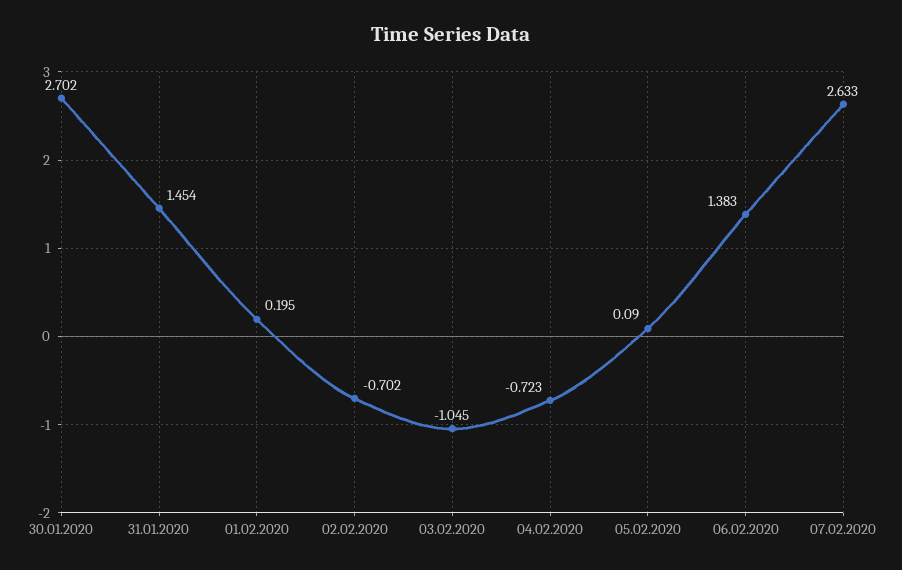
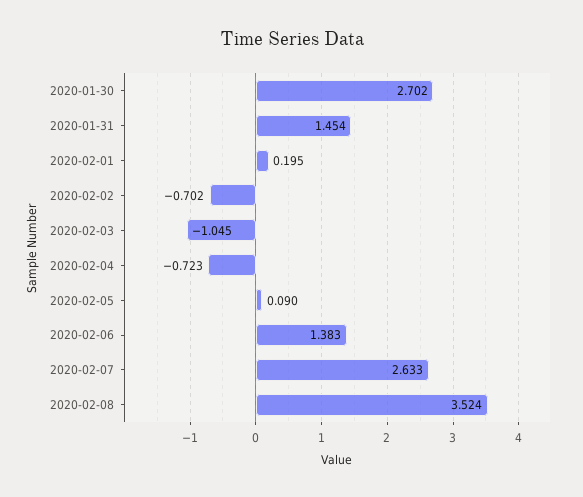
2020-02-08: none -> 3.524

